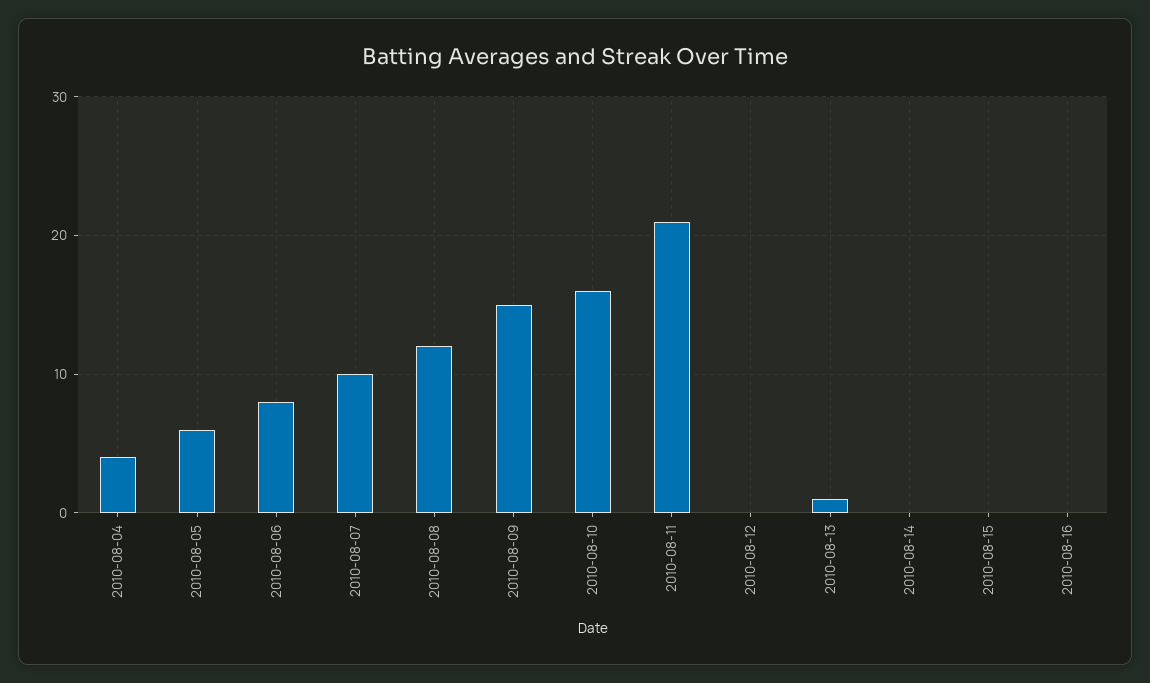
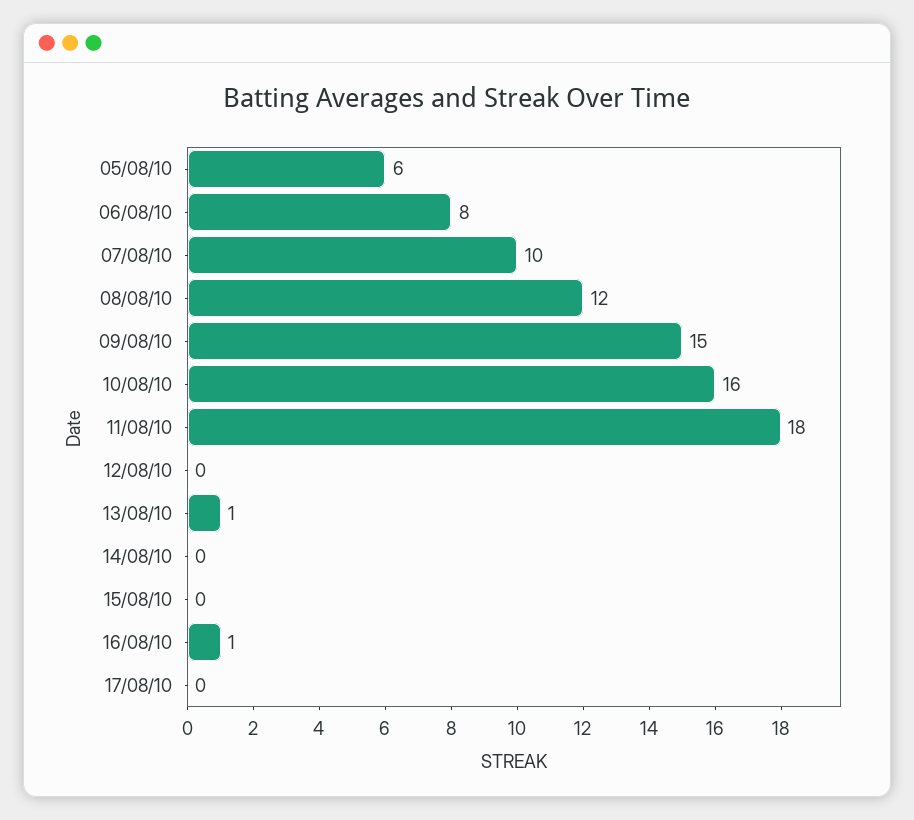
2010-08-04: 4 -> none
2010-08-11: 21 -> 18
2010-08-16: 0 -> 1
17/08/10: none -> 0

